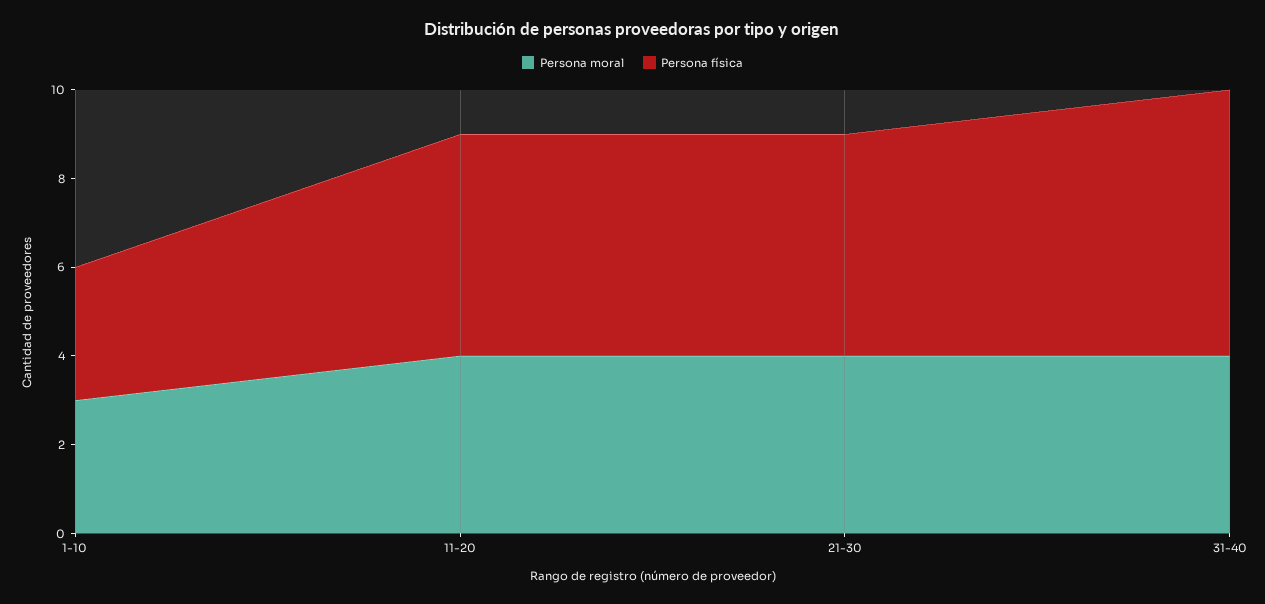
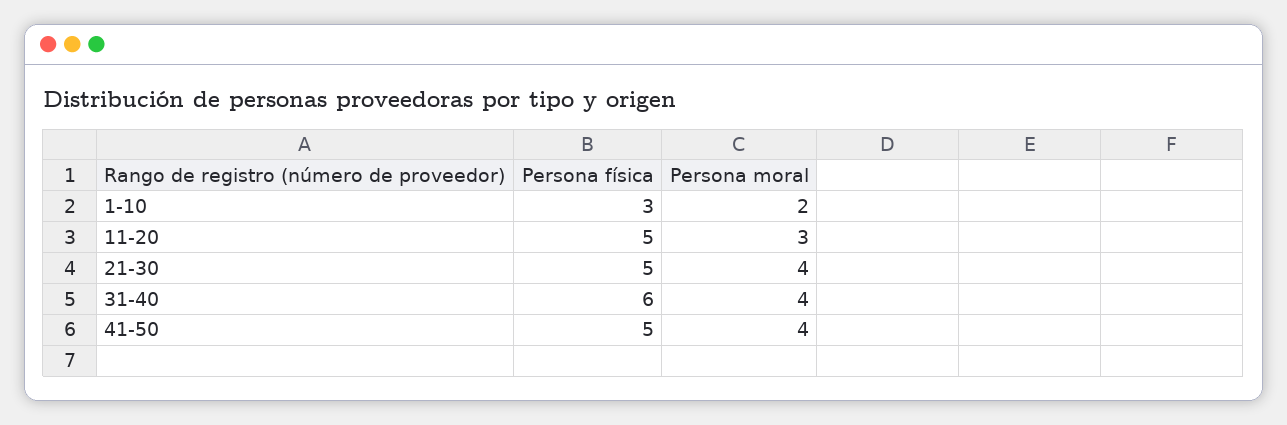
Persona moral, 1-10: 3 -> 2
Persona moral, 11-20: 4 -> 3
Persona física, 41-50: none -> 5
Persona moral, 41-50: none -> 4

